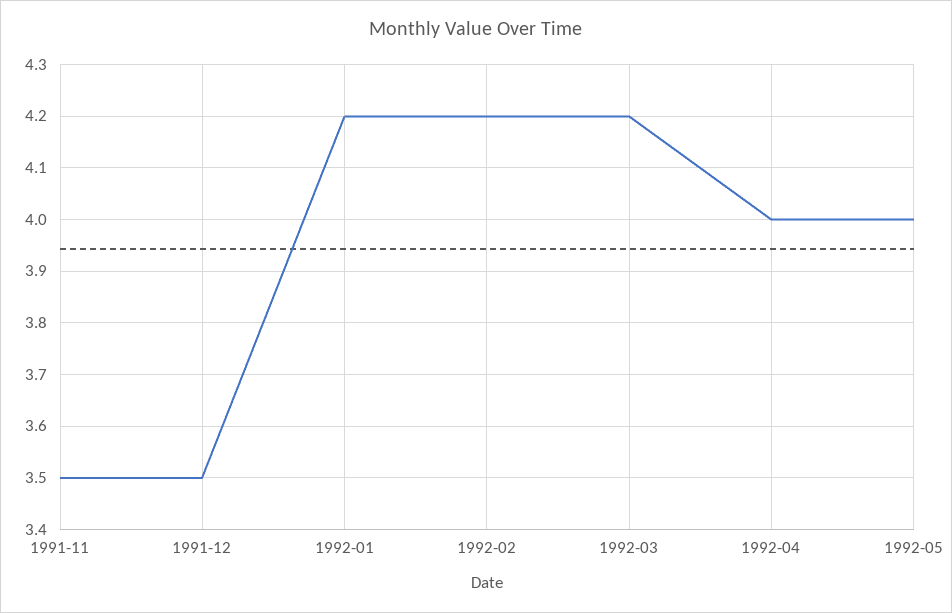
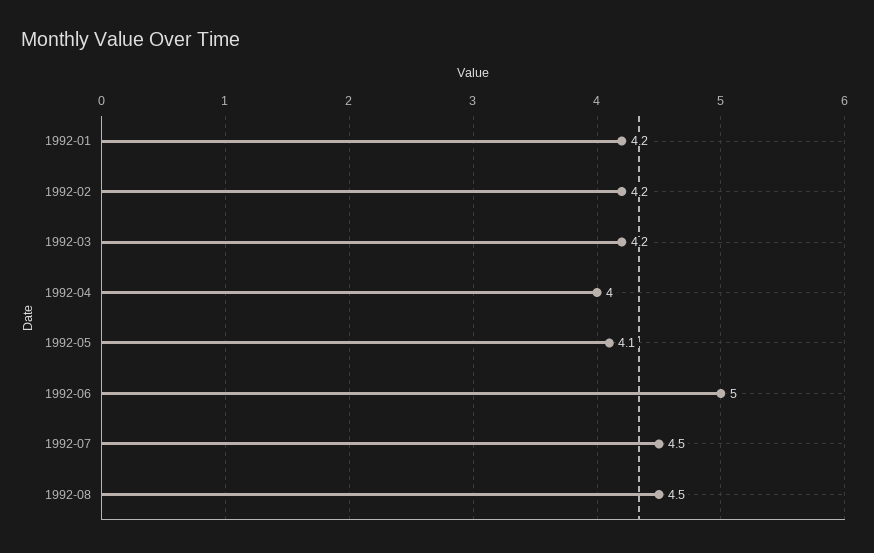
1991-11: 3.5 -> none
1991-12: 3.5 -> none
1992-05: 4 -> 4.1
1992-06: none -> 5
1992-07: none -> 4.5
1992-08: none -> 4.5

